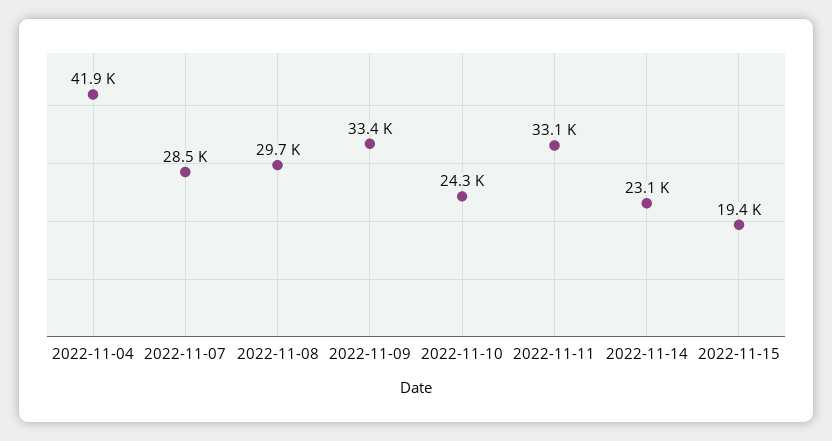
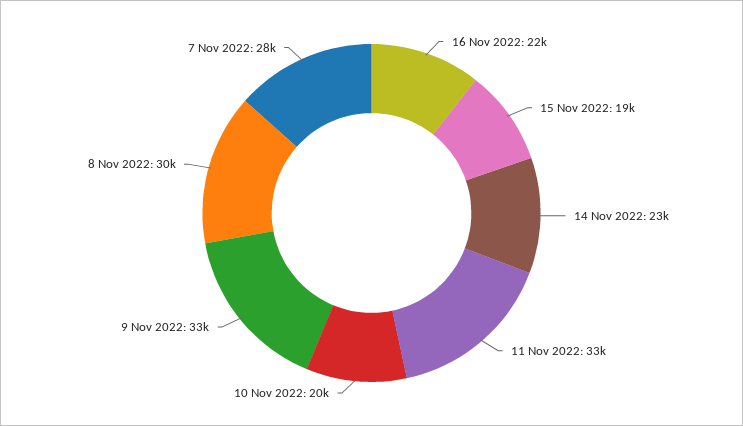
2022-11-04: 41900 -> none
2022-11-10: 24300 -> 20000
16 Nov 2022: none -> 22000

